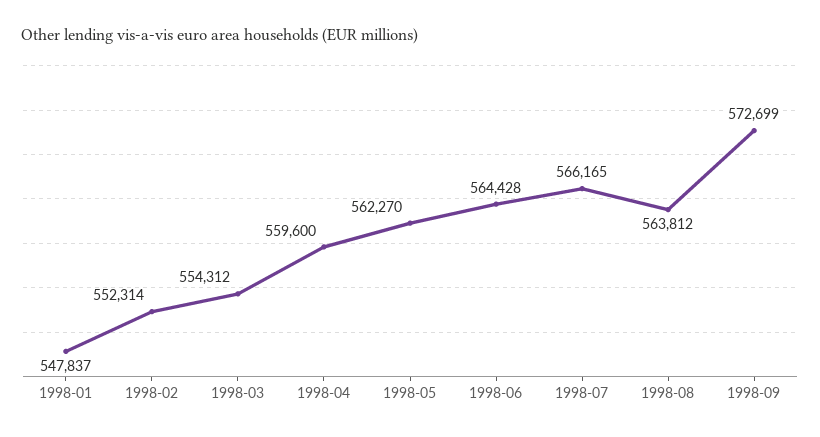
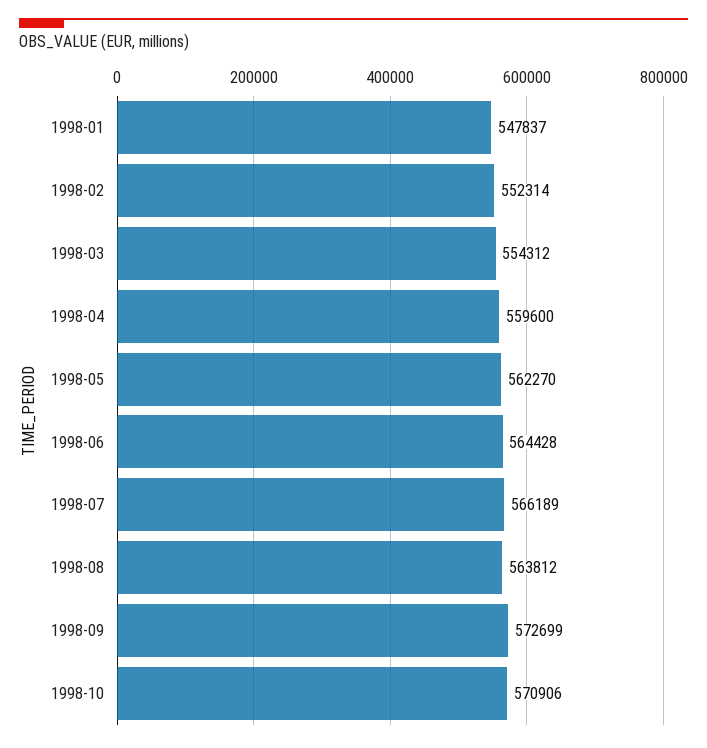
1998-07: 566165 -> 566189
1998-10: none -> 570906

